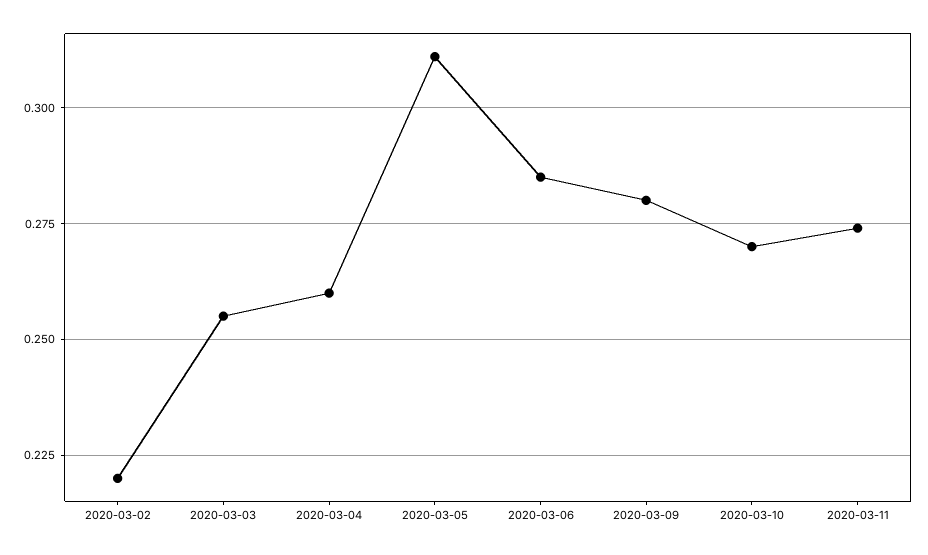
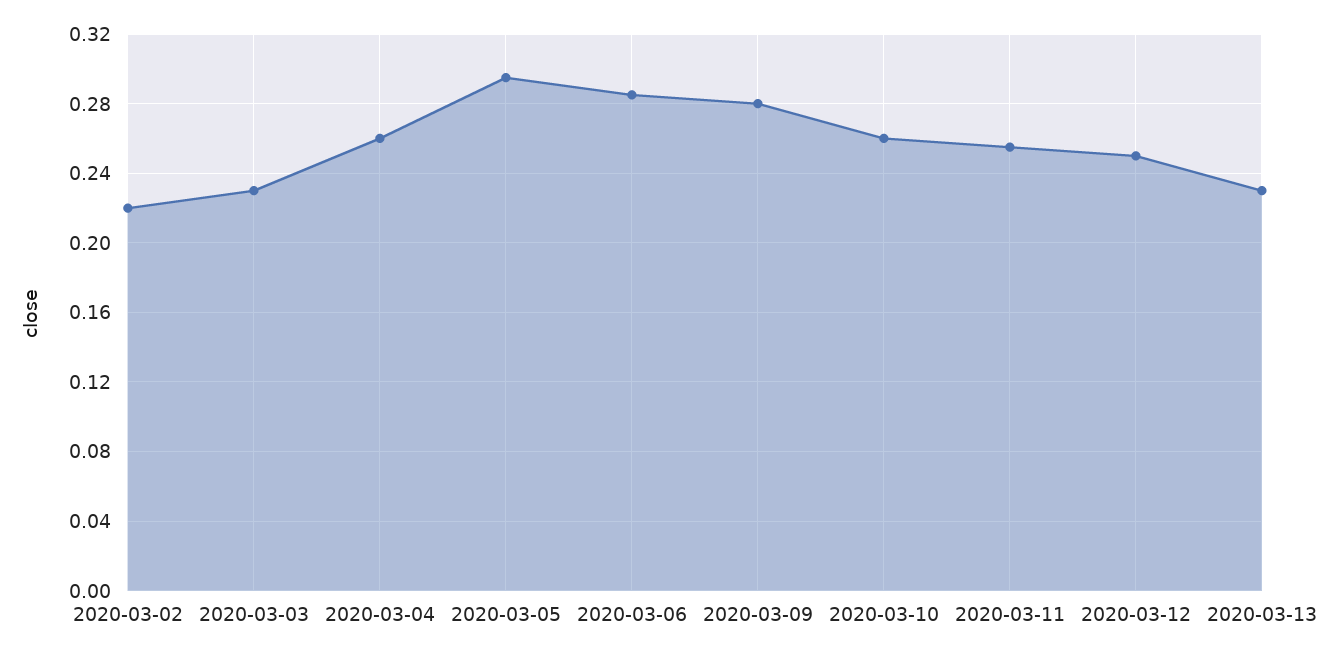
2020-03-03: 0.255 -> 0.23
2020-03-05: 0.31 -> 0.295
2020-03-10: 0.27 -> 0.26
2020-03-11: 0.275 -> 0.255
2020-03-12: none -> 0.25
2020-03-13: none -> 0.23

